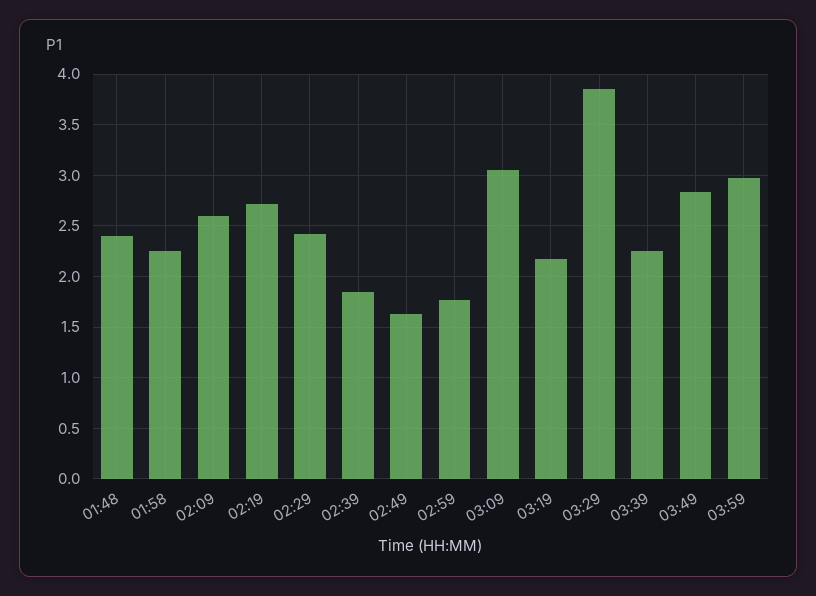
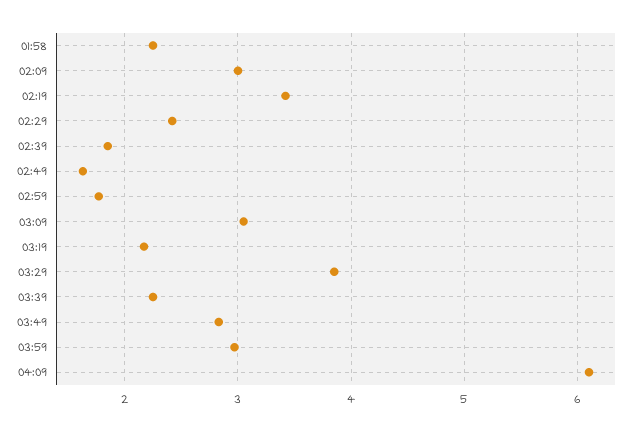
01:48: 2.4 -> none
02:09: 2.6 -> 3
02:19: 2.7 -> 3.4
04:09: none -> 6.1

